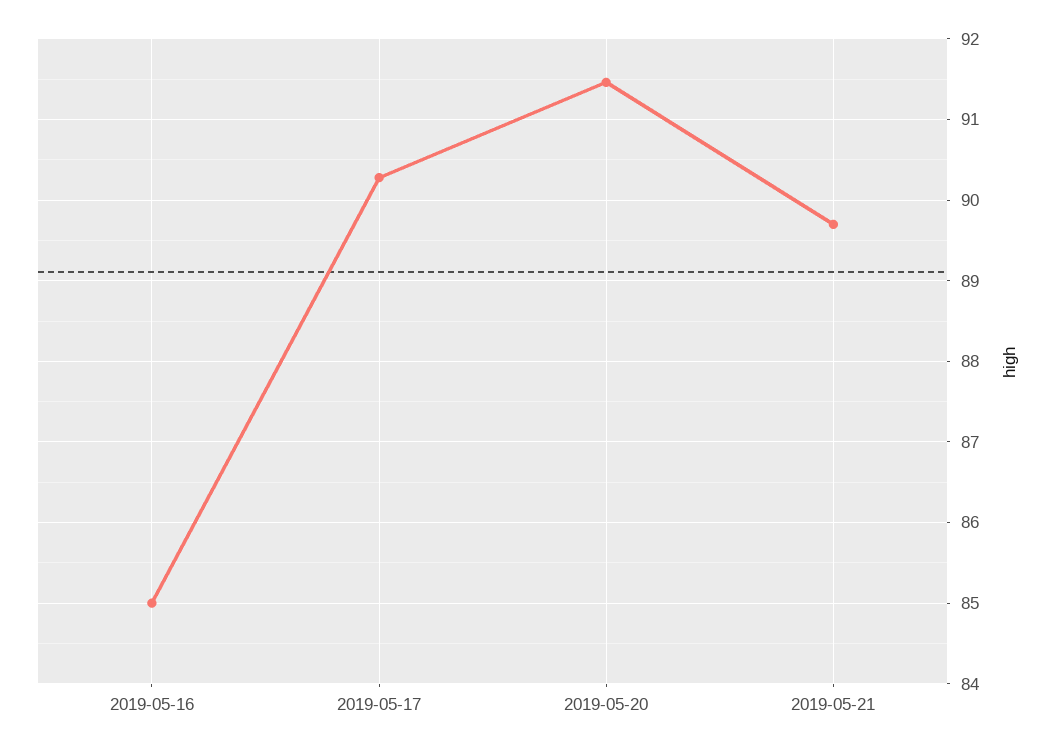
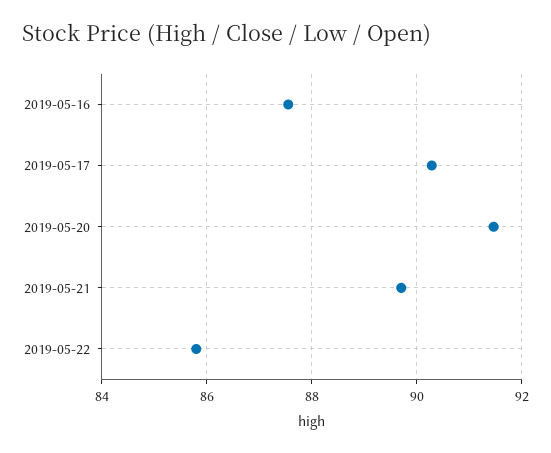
2019-05-16: 85 -> 87.6
2019-05-22: none -> 85.8

